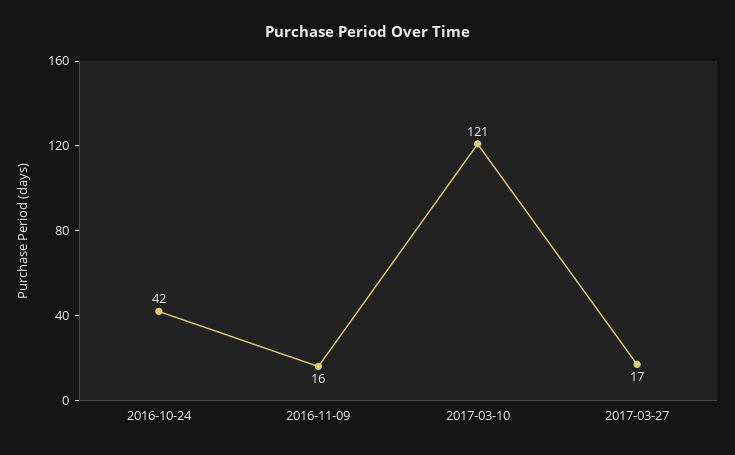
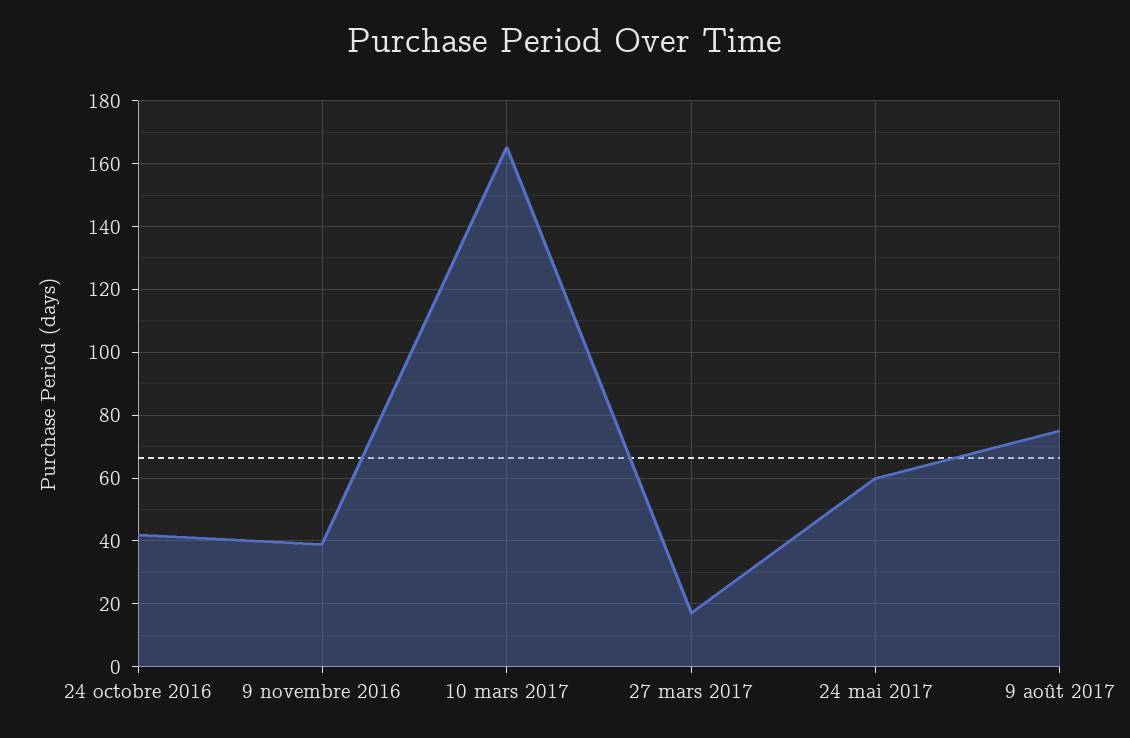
2016-11-09: 16 -> 40
2017-03-10: 121 -> 165
24 mai 2017: none -> 60
9 août 2017: none -> 75

